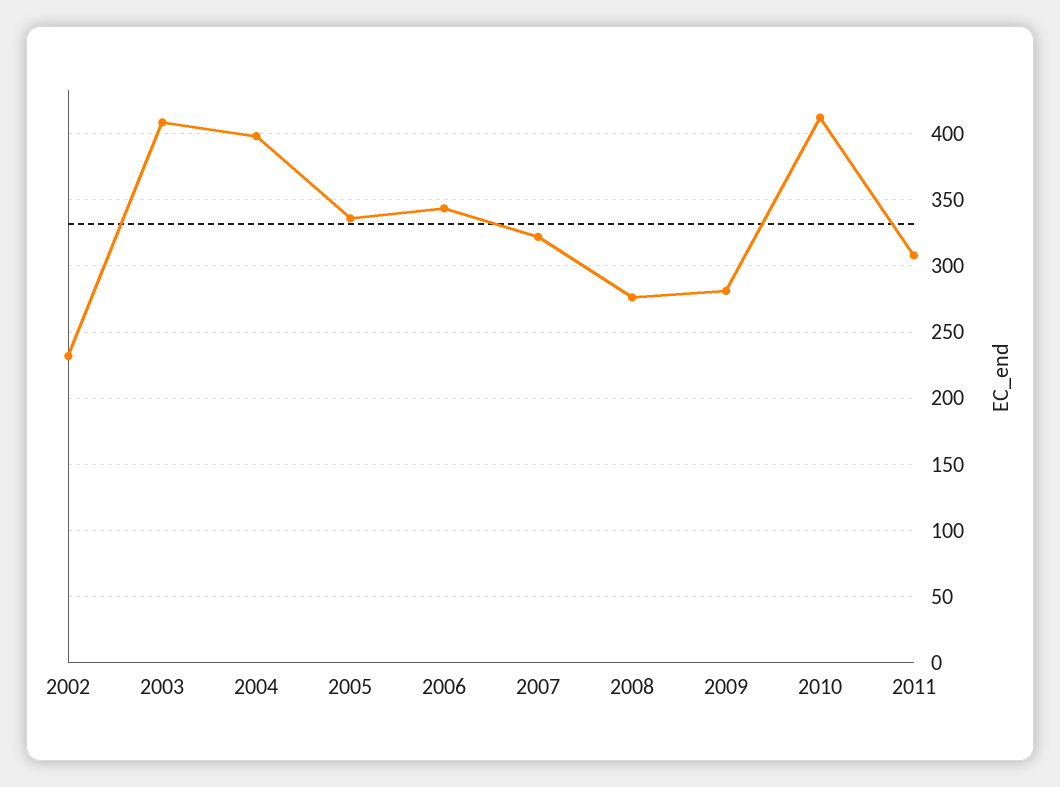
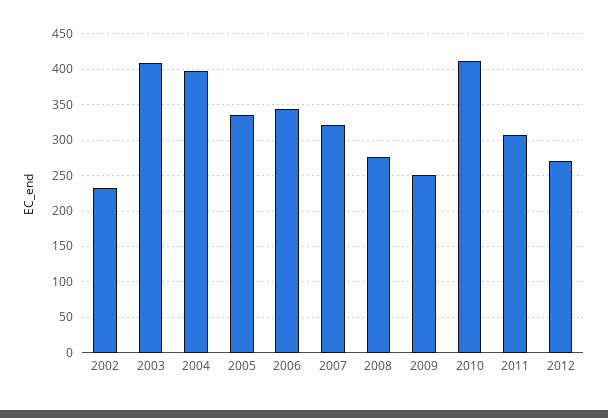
2009: 280 -> 250
2012: none -> 270

